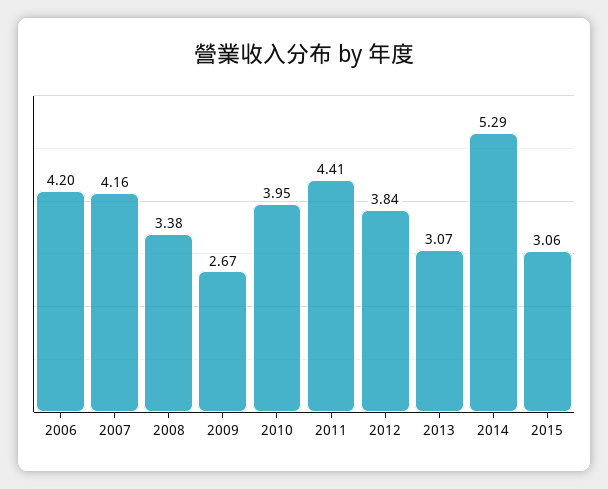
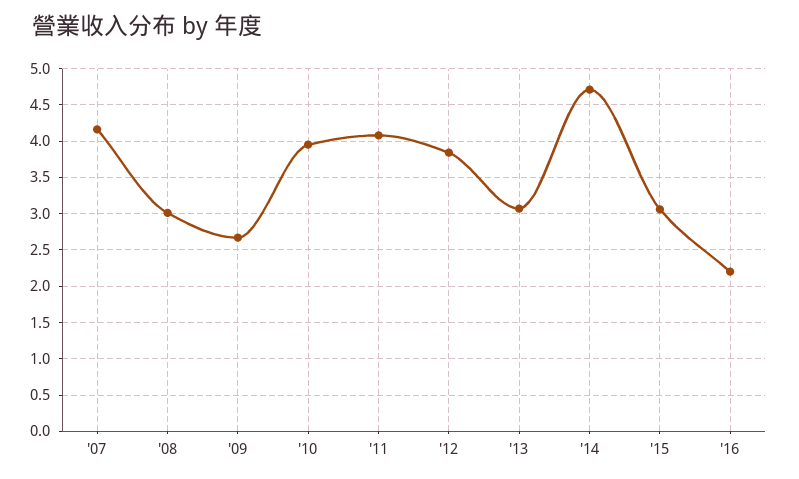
2006: 4.2 -> none
2008: 3.38 -> 3
2011: 4.41 -> 4.1
2014: 5.29 -> 4.7
'16: none -> 2.2

